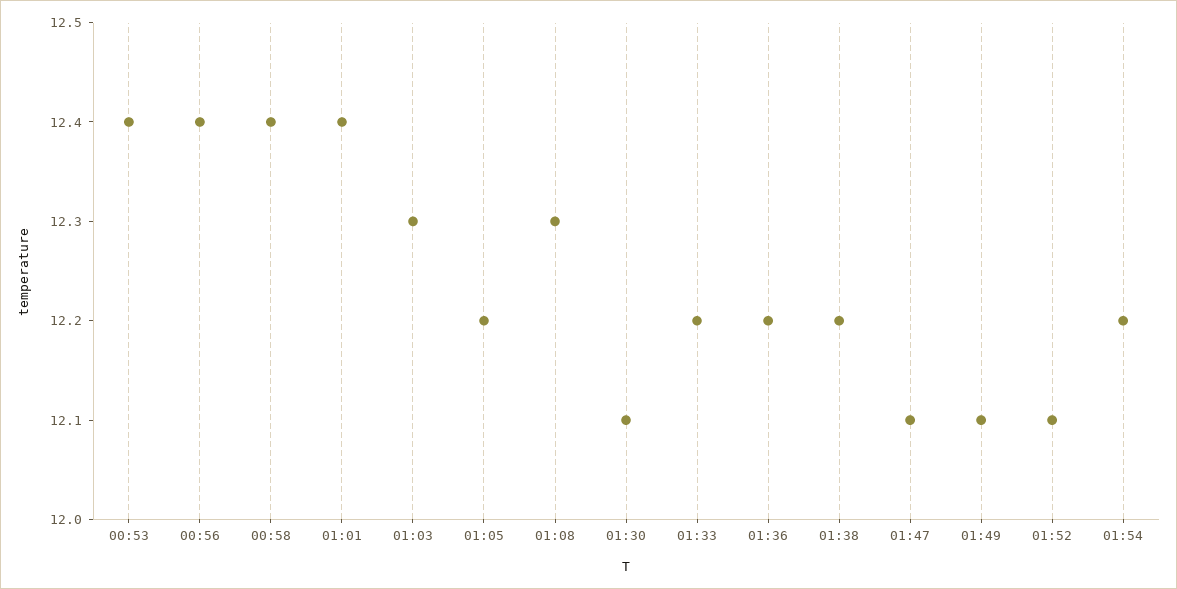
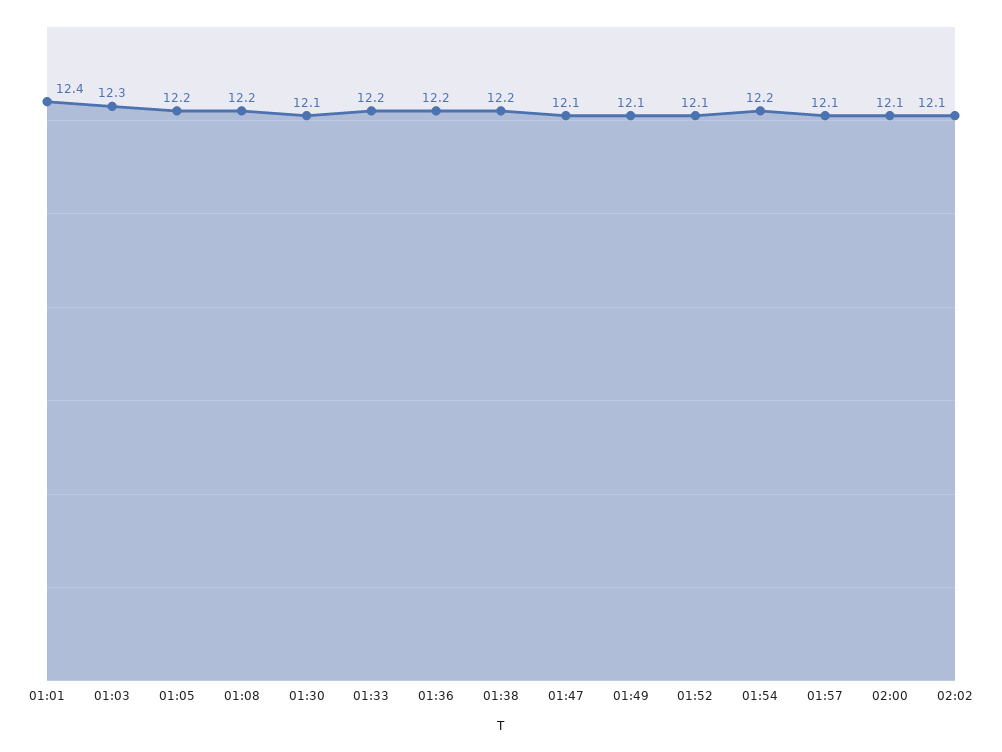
00:53: 12.4 -> none
00:56: 12.4 -> none
00:58: 12.4 -> none
01:08: 12.3 -> 12.2
01:57: none -> 12.1
02:00: none -> 12.1
02:02: none -> 12.1

